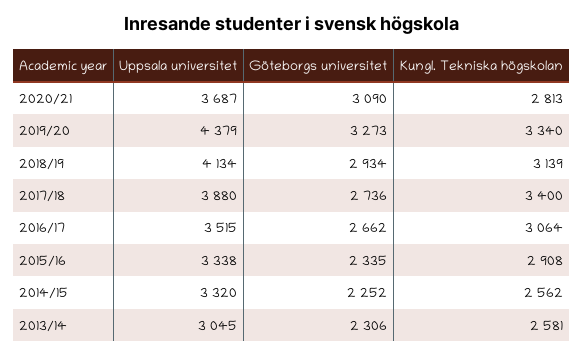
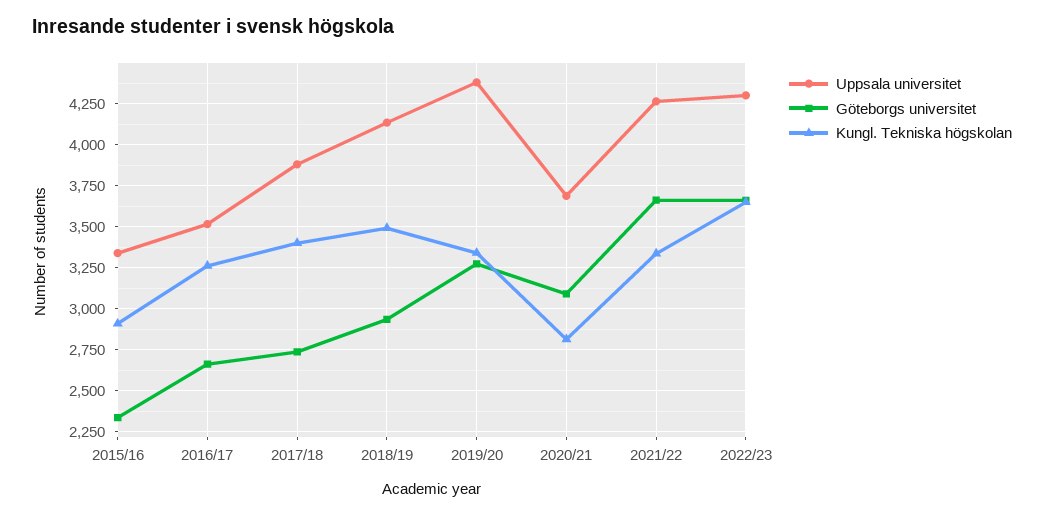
Kungl. Tekniska högskolan, 2018/19: 3139 -> 3500
Kungl. Tekniska högskolan, 2016/17: 3064 -> 3250
Uppsala universitet, 2014/15: 3320 -> none
Göteborgs universitet, 2014/15: 2252 -> none
Kungl. Tekniska högskolan, 2014/15: 2562 -> none
Uppsala universitet, 2013/14: 3045 -> none
Göteborgs universitet, 2013/14: 2306 -> none
Kungl. Tekniska högskolan, 2013/14: 2581 -> none
Uppsala universitet, 2021/22: none -> 4250
Göteborgs universitet, 2021/22: none -> 3650
Kungl. Tekniska högskolan, 2021/22: none -> 3350
Uppsala universitet, 2022/23: none -> 4300
Göteborgs universitet, 2022/23: none -> 3650
Kungl. Tekniska högskolan, 2022/23: none -> 3650

